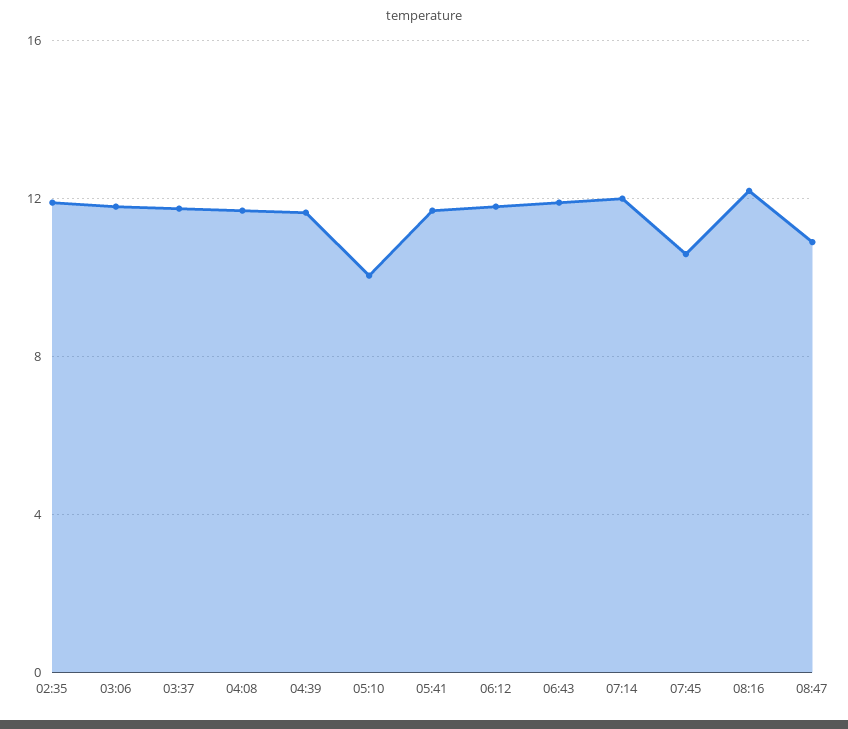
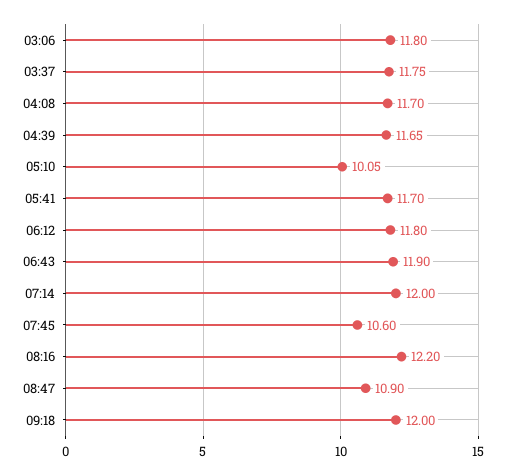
02:35: 12 -> none
09:18: none -> 12

